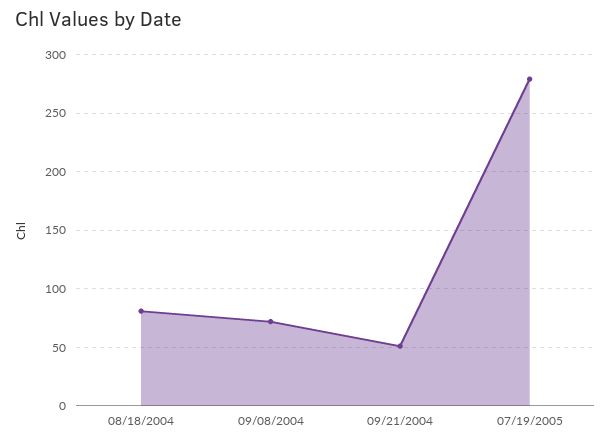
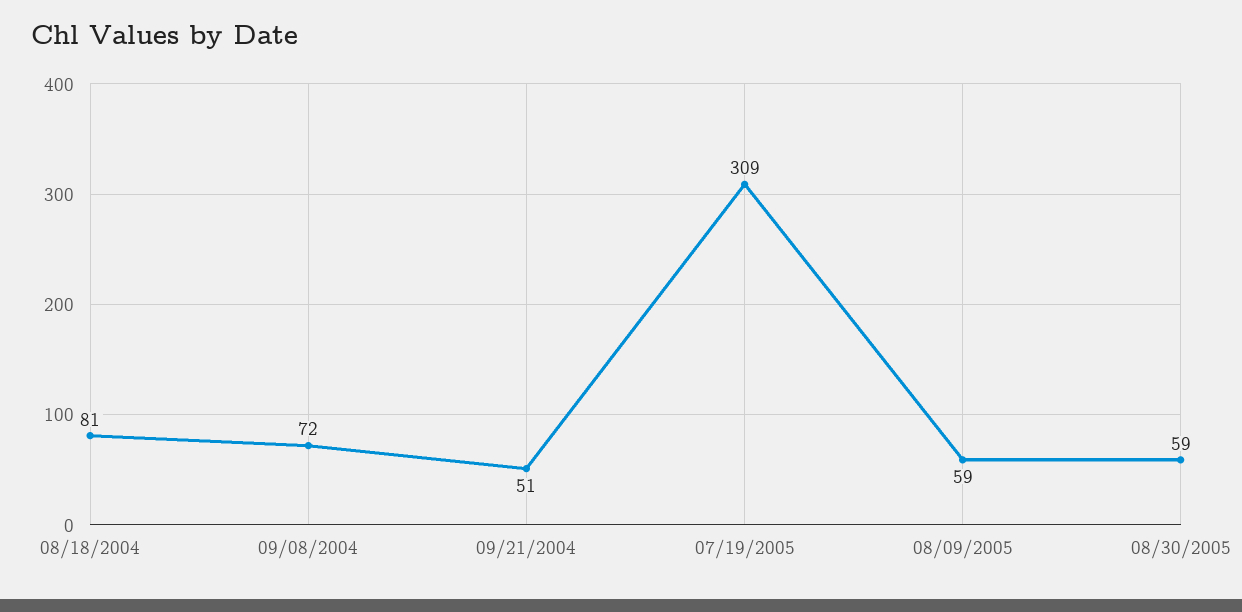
07/19/2005: 280 -> 309
08/09/2005: none -> 59
08/30/2005: none -> 59

